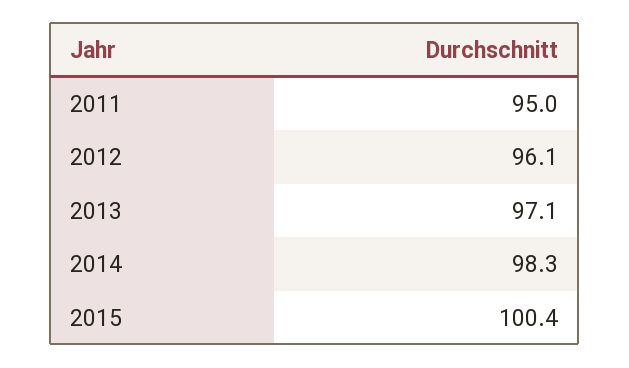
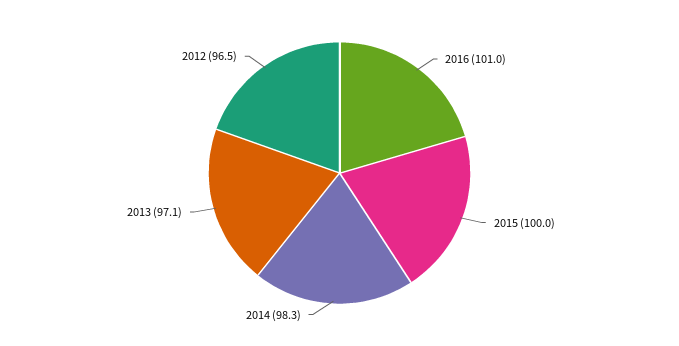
2011: 95 -> none
2012: 96.1 -> 96.5
2015: 100.4 -> 100
2016: none -> 101

